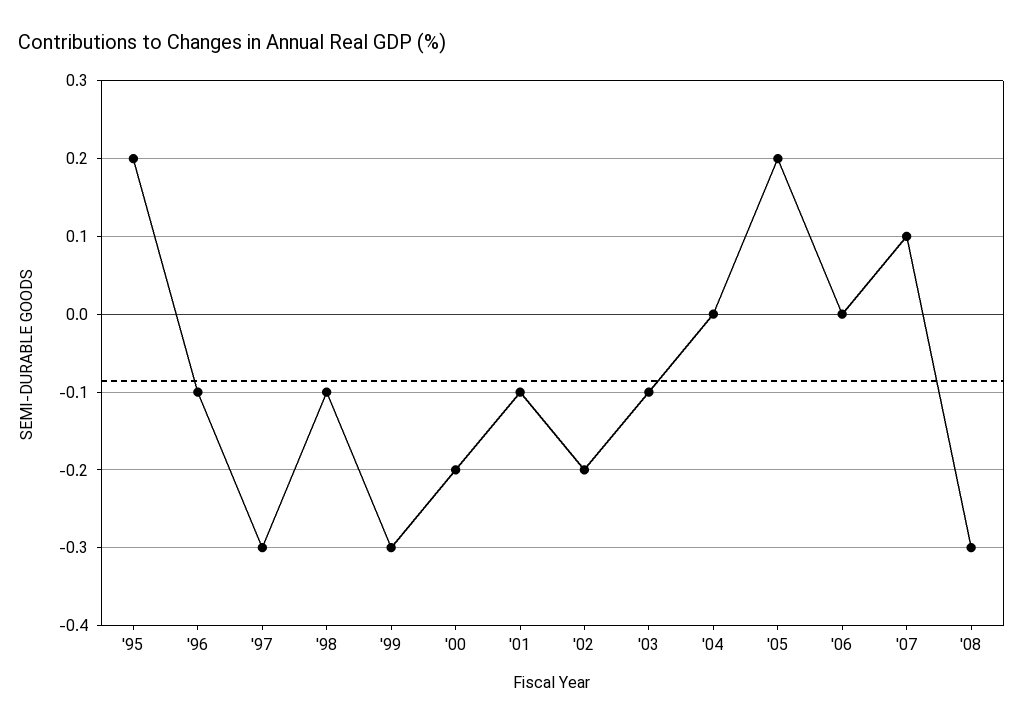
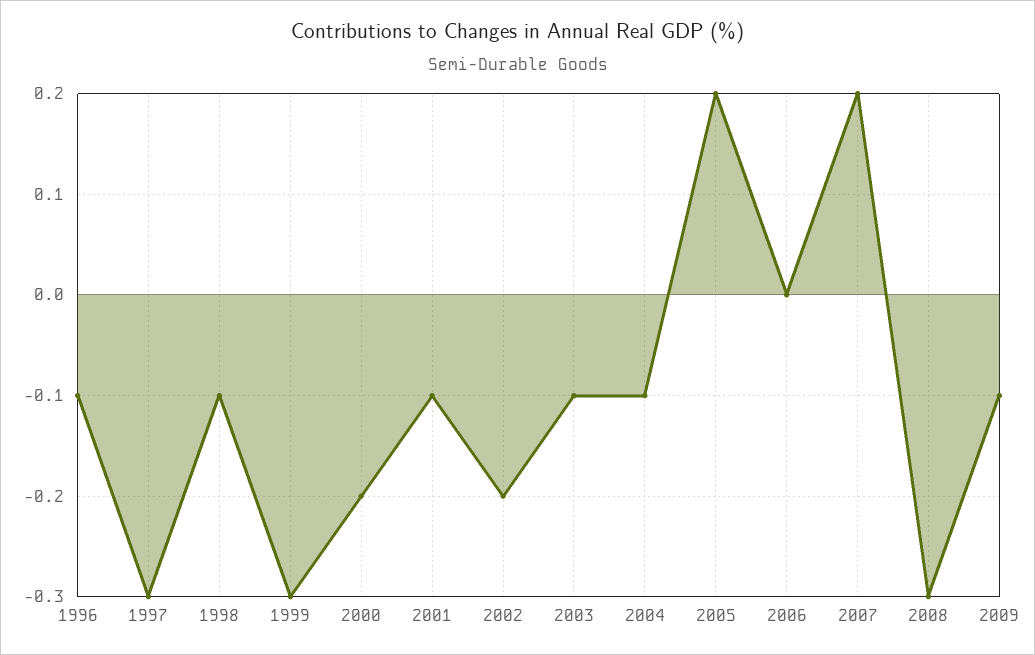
'95: 0.2 -> none
'04: 0 -> -0.1
'07: 0.1 -> 0.2
2009: none -> -0.1

